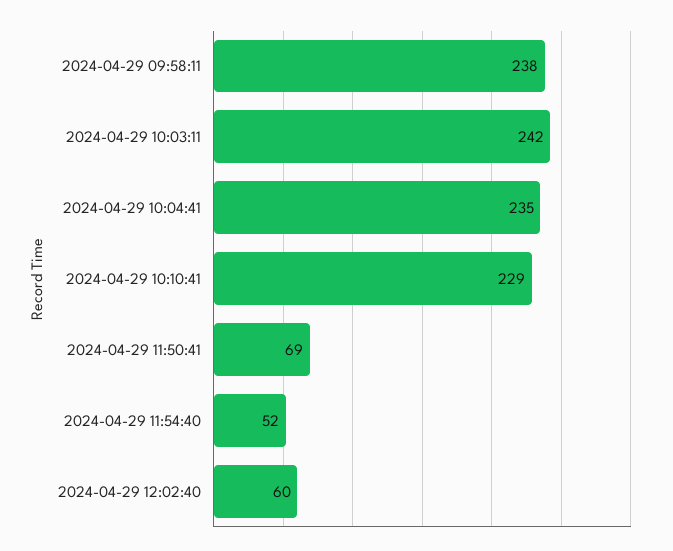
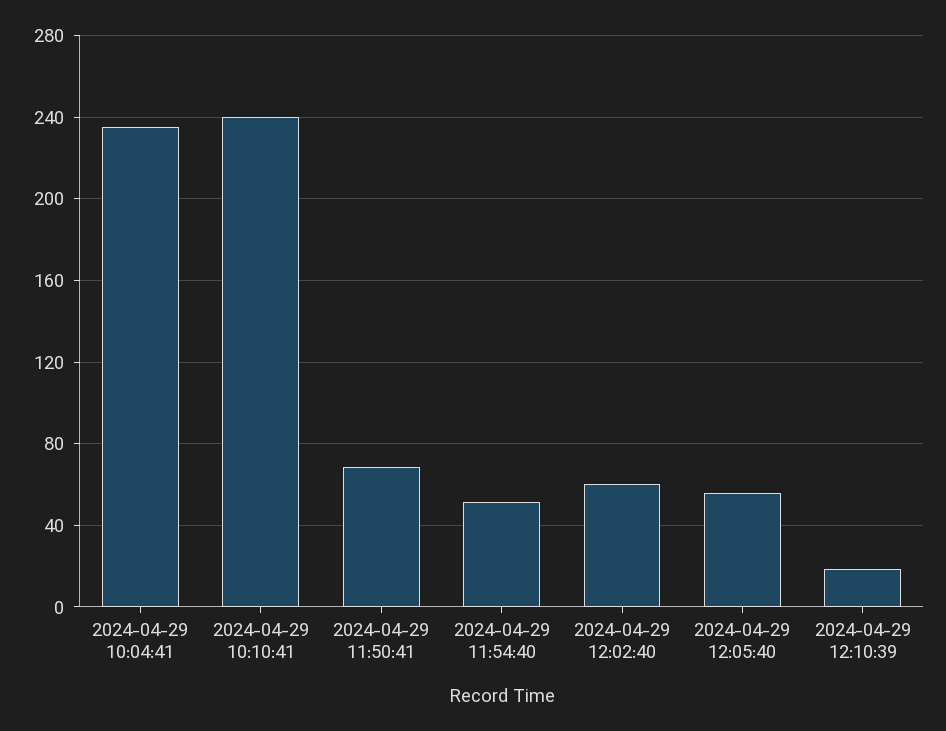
2024-04-29 09:58:11: 238 -> none
2024-04-29 10:03:11: 242 -> none
2024-04-29 10:10:41: 229 -> 240
2024-04-29 12:05:40: none -> 55
2024-04-29 12:10:39: none -> 20

